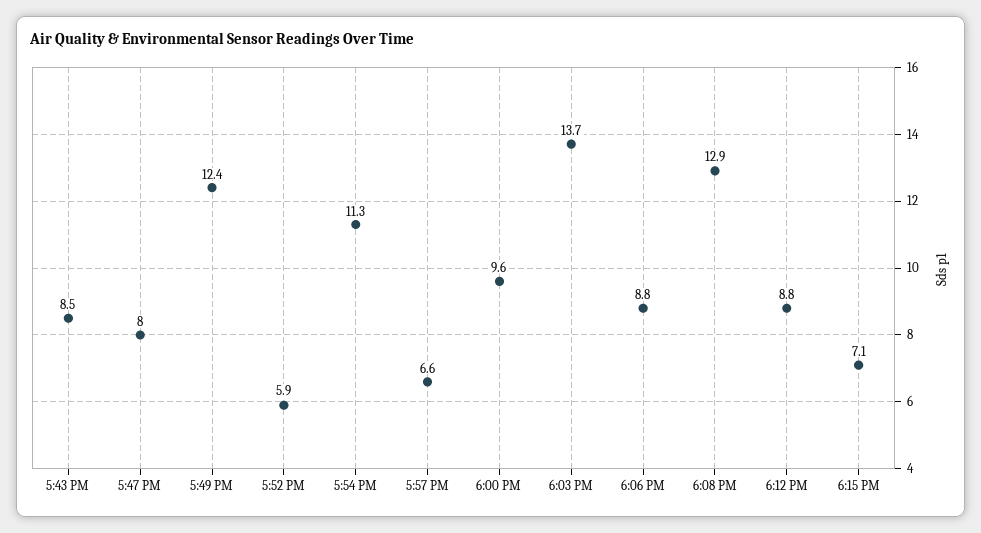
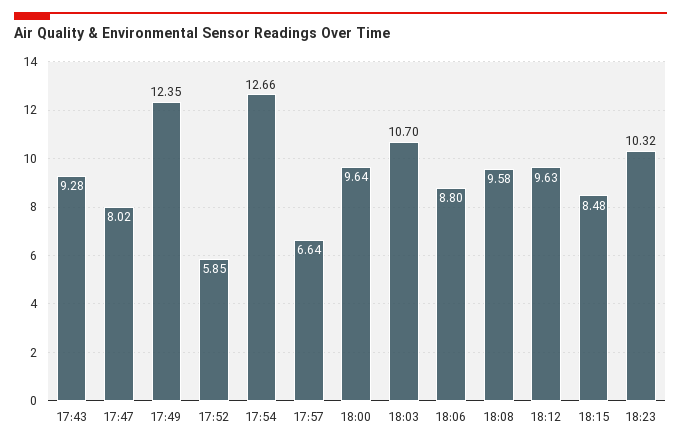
5:43 PM: 8.5 -> 9.28
5:54 PM: 11.3 -> 12.66
6:03 PM: 13.7 -> 10.7
6:08 PM: 12.9 -> 9.58
6:12 PM: 8.8 -> 9.63
6:15 PM: 7.1 -> 8.48
18:23: none -> 10.32

